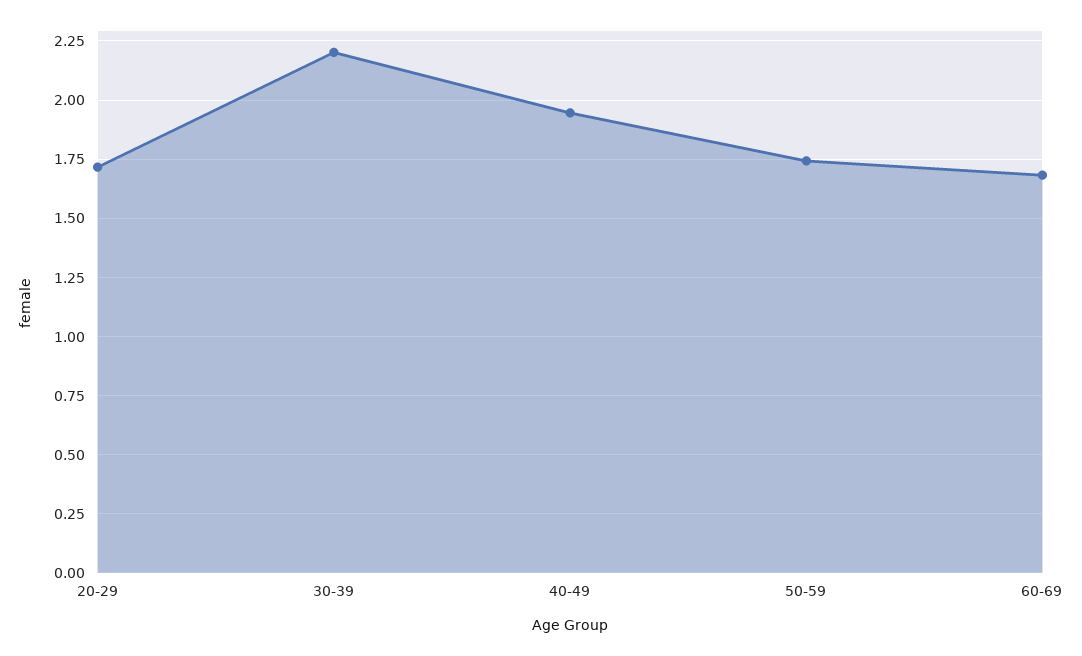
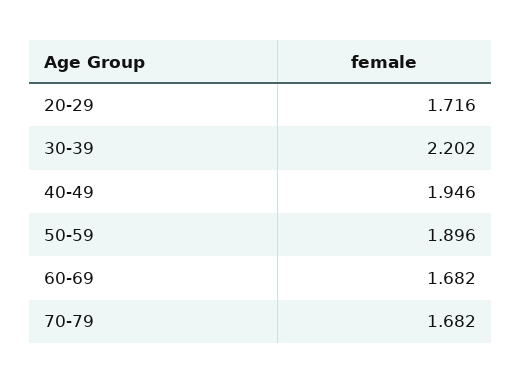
50-59: 1.75 -> 1.896
70-79: none -> 1.682

